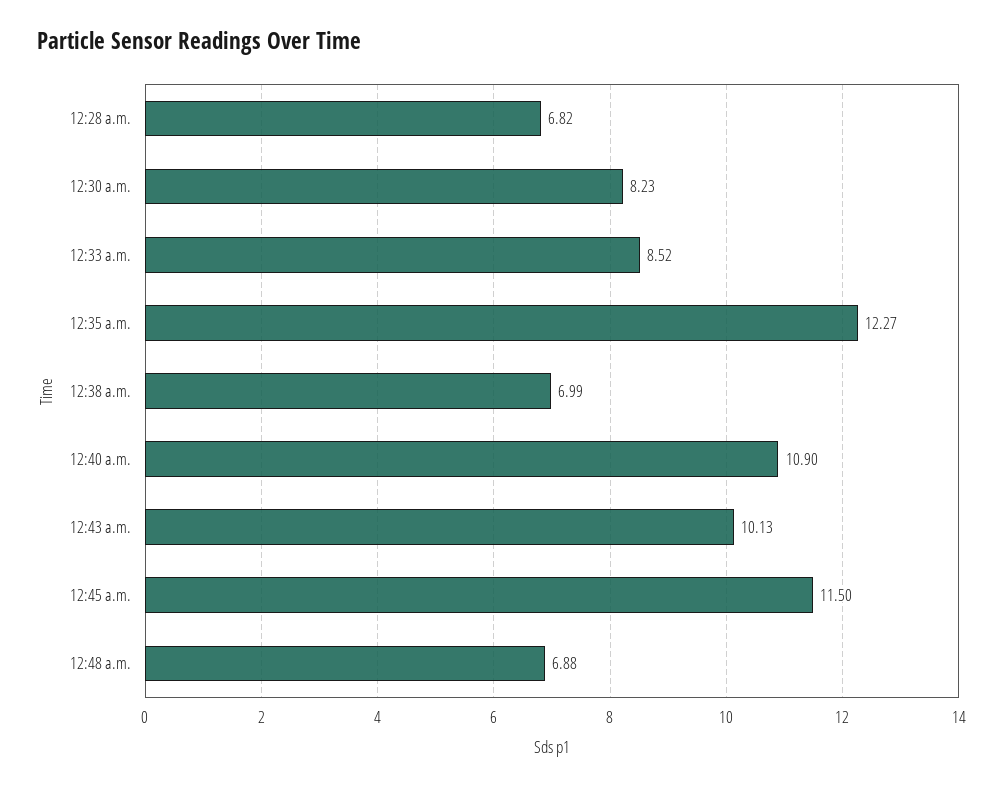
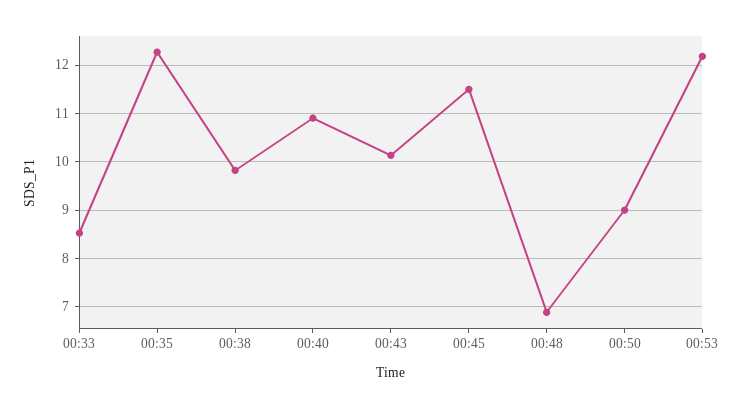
12:28 a.m.: 6.82 -> none
12:30 a.m.: 8.23 -> none
12:38 a.m.: 6.99 -> 9.8
00:50: none -> 9
00:53: none -> 12.2

